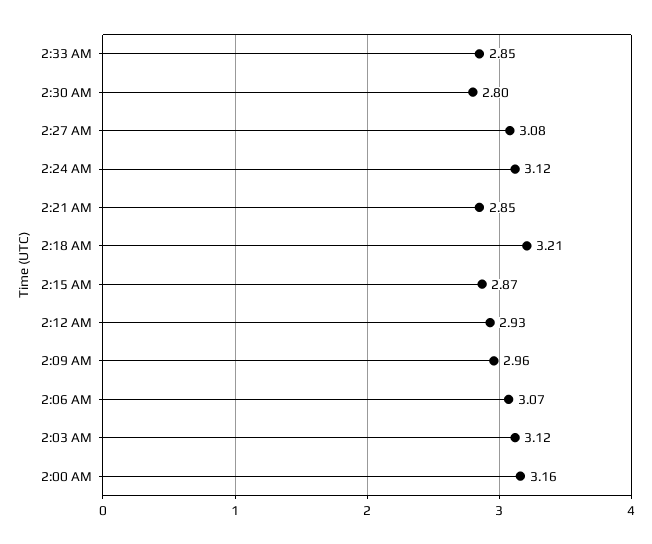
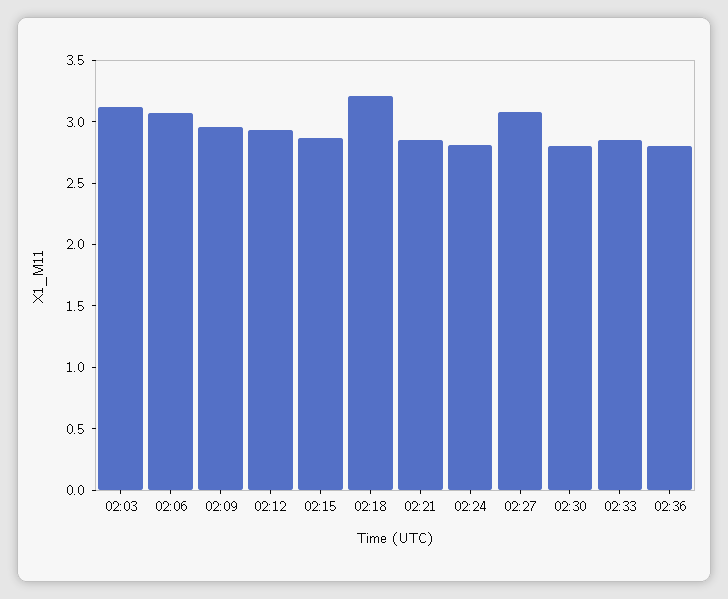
2:24 AM: 3.12 -> 2.8
2:00 AM: 3.16 -> none
02:36: none -> 2.8

